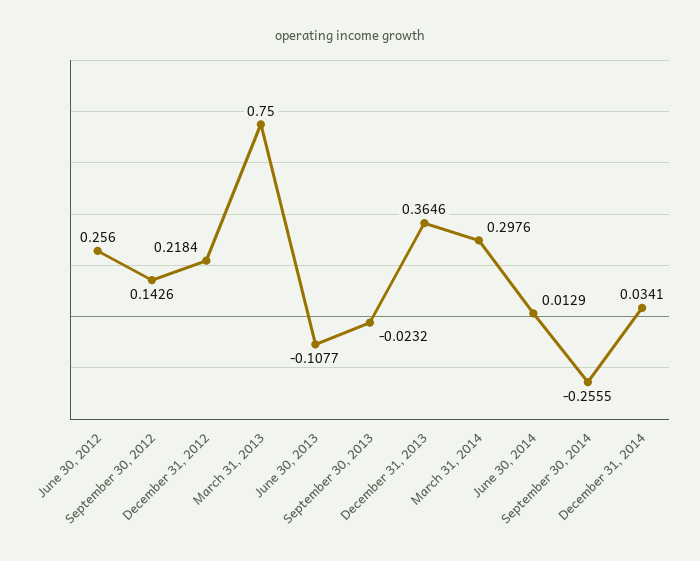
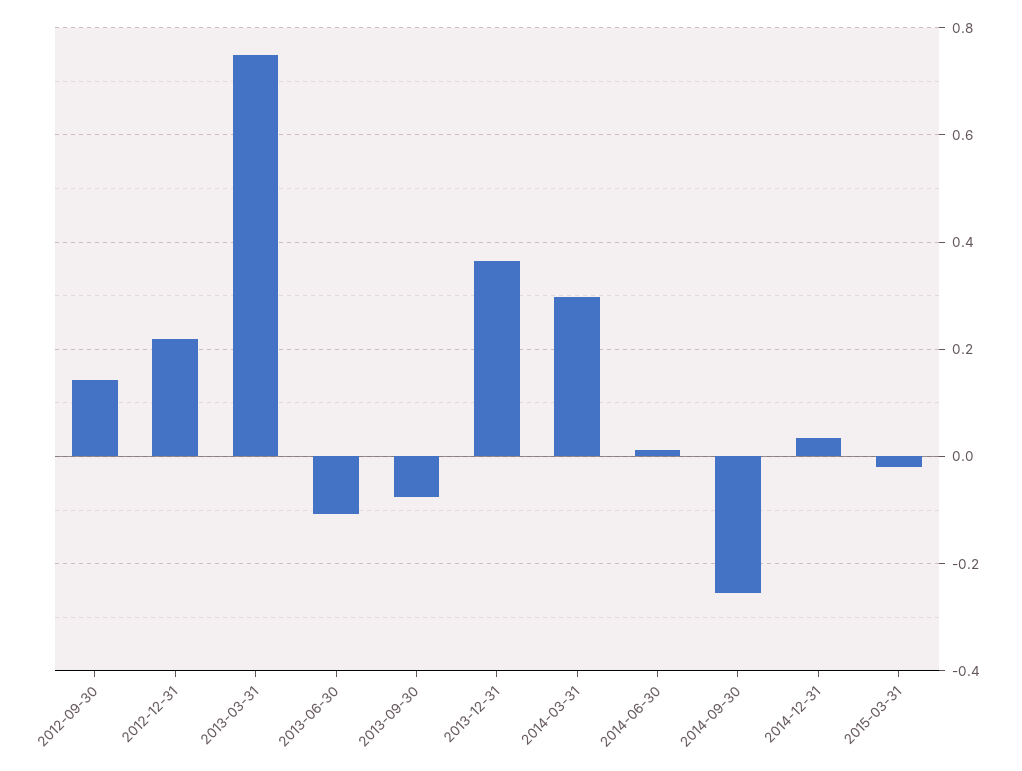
June 30, 2012: 0.256 -> none
September 30, 2013: -0.0232 -> -0.08
2015-03-31: none -> -0.02

